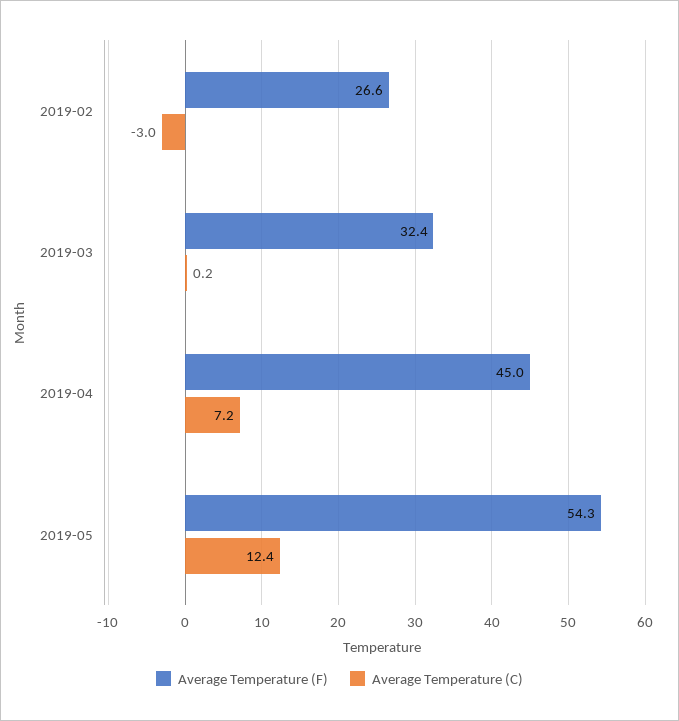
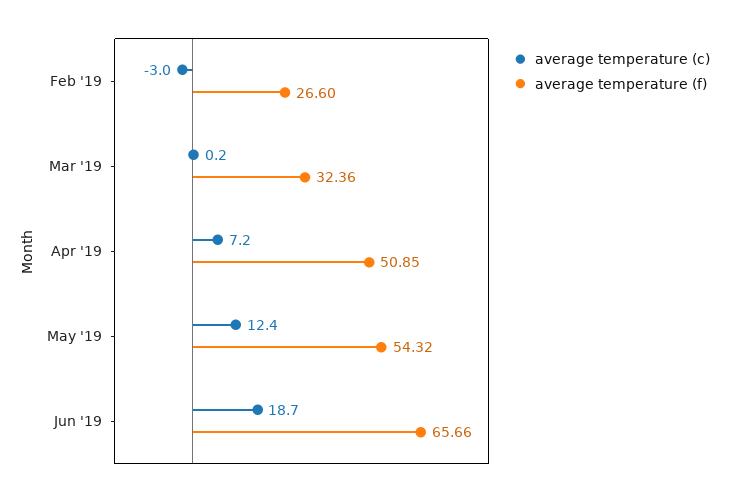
Average Temperature (F), 2019-04: 45 -> 50.85
Average Temperature (C), Jun '19: none -> 18.7
Average Temperature (F), Jun '19: none -> 65.66

